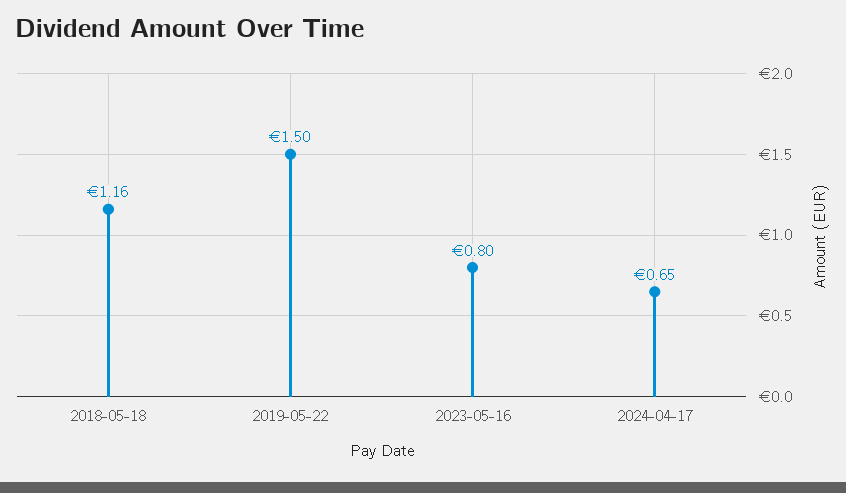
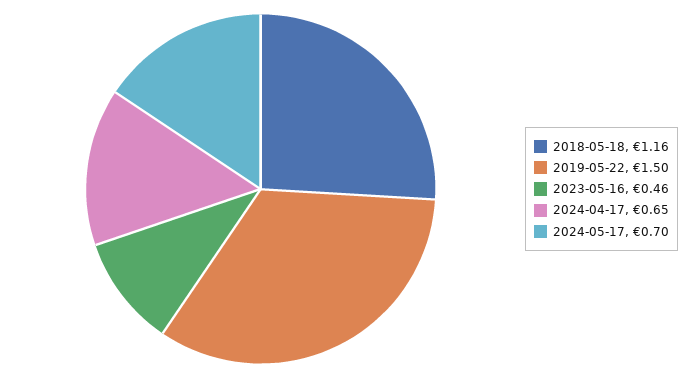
2023-05-16: 0.8 -> 0.46
2024-05-17: none -> 0.7

